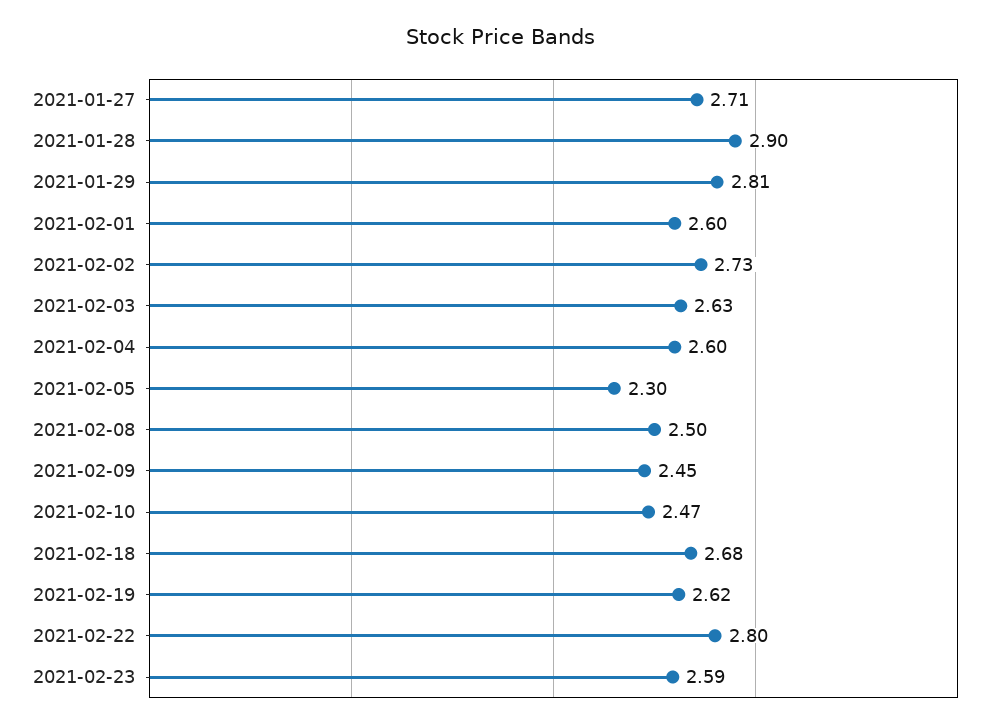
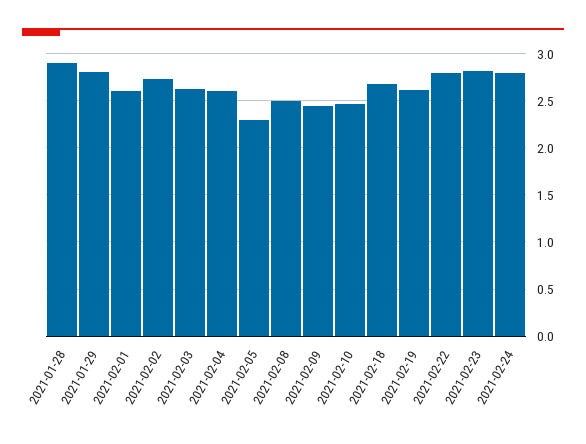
2021-01-27: 2.71 -> none
2021-02-23: 2.59 -> 2.8
2021-02-24: none -> 2.8

